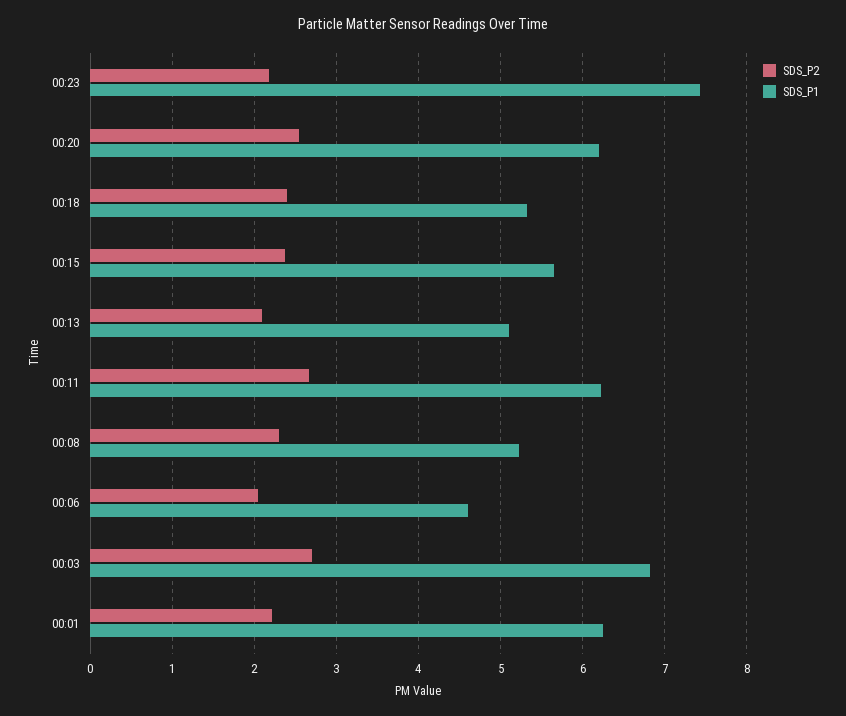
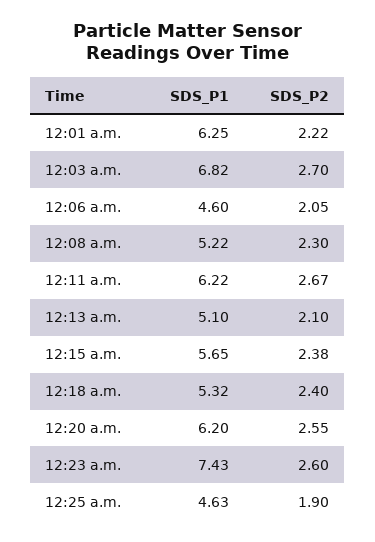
SDS_P2, 00:23: 2.2 -> 2.6
SDS_P1, 12:25 a.m.: none -> 4.63
SDS_P2, 12:25 a.m.: none -> 1.9

